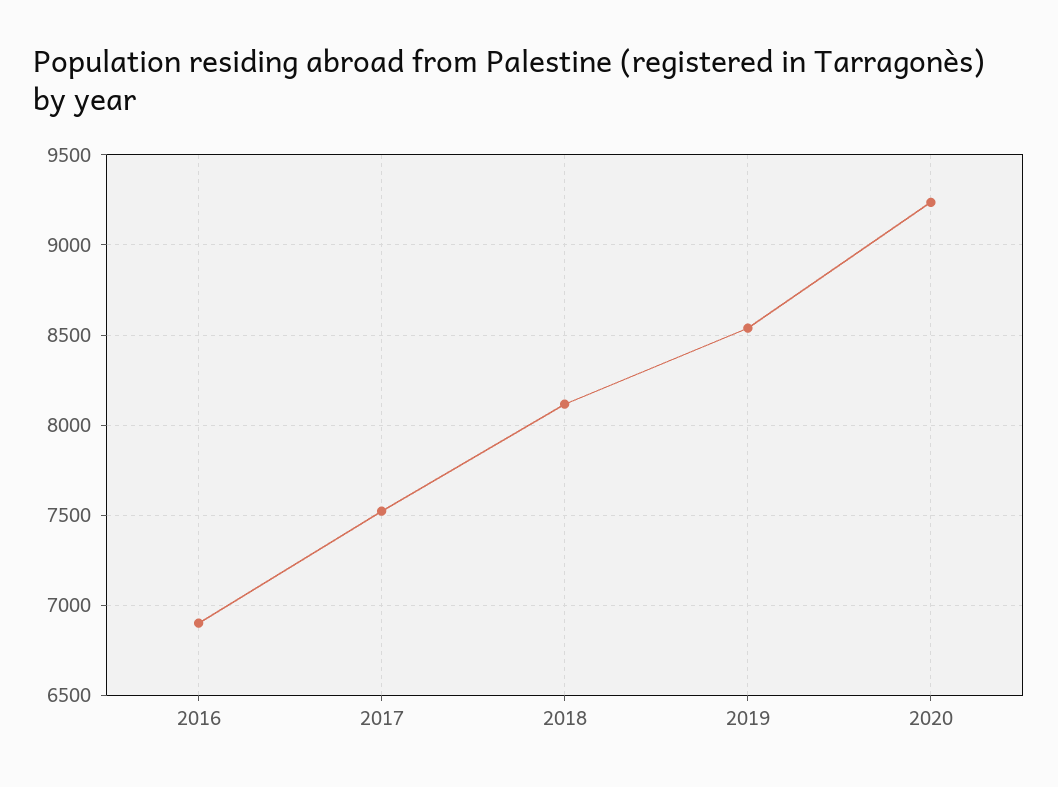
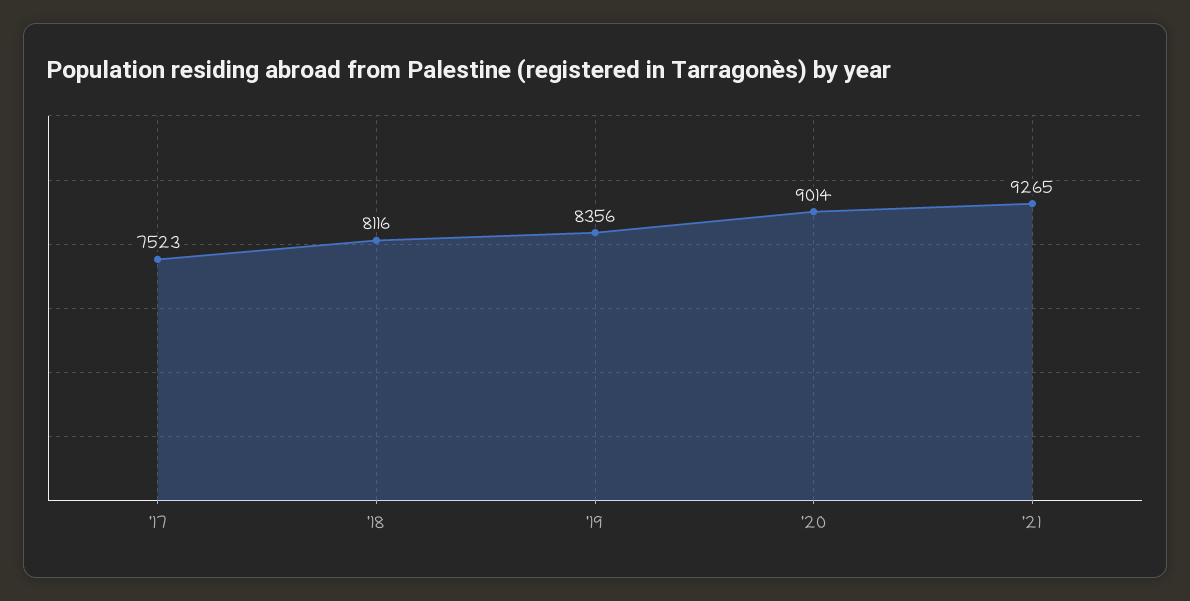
2016: 6900 -> none
2019: 8550 -> 8356
2020: 9250 -> 9014
'21: none -> 9265

